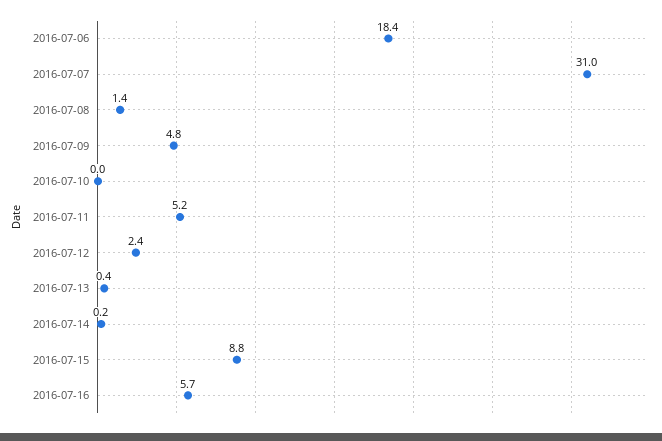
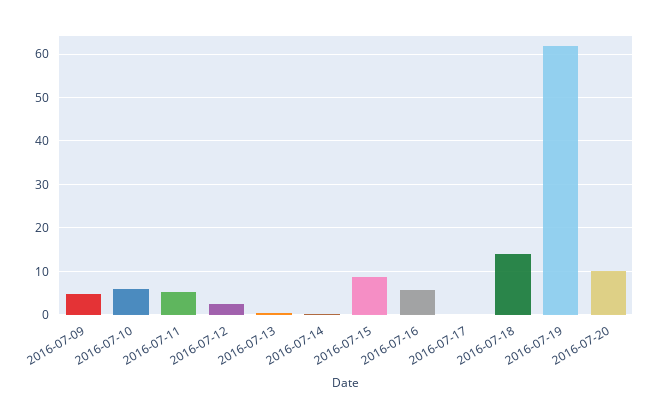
2016-07-06: 18.4 -> none
2016-07-07: 31 -> none
2016-07-08: 1.4 -> none
2016-07-10: 0 -> 6
2016-07-17: none -> 0
2016-07-18: none -> 14
2016-07-19: none -> 62
2016-07-20: none -> 10

